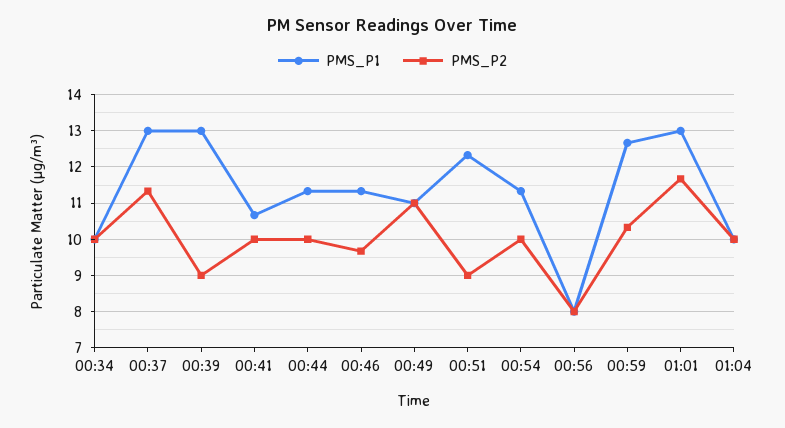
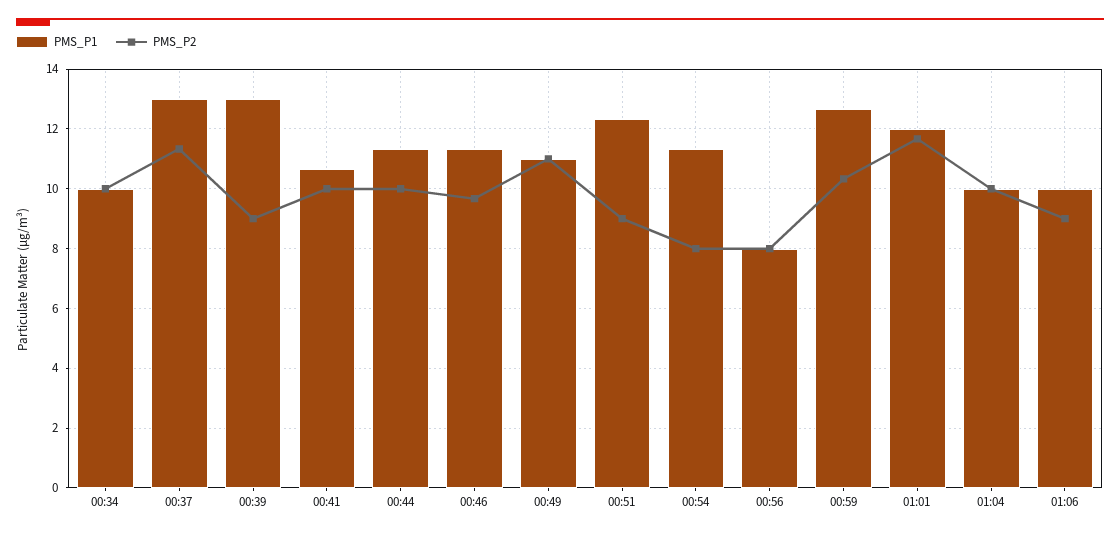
PMS_P2, 00:54: 10 -> 8
PMS_P1, 01:01: 13 -> 12
PMS_P1, 01:06: none -> 10
PMS_P2, 01:06: none -> 9

